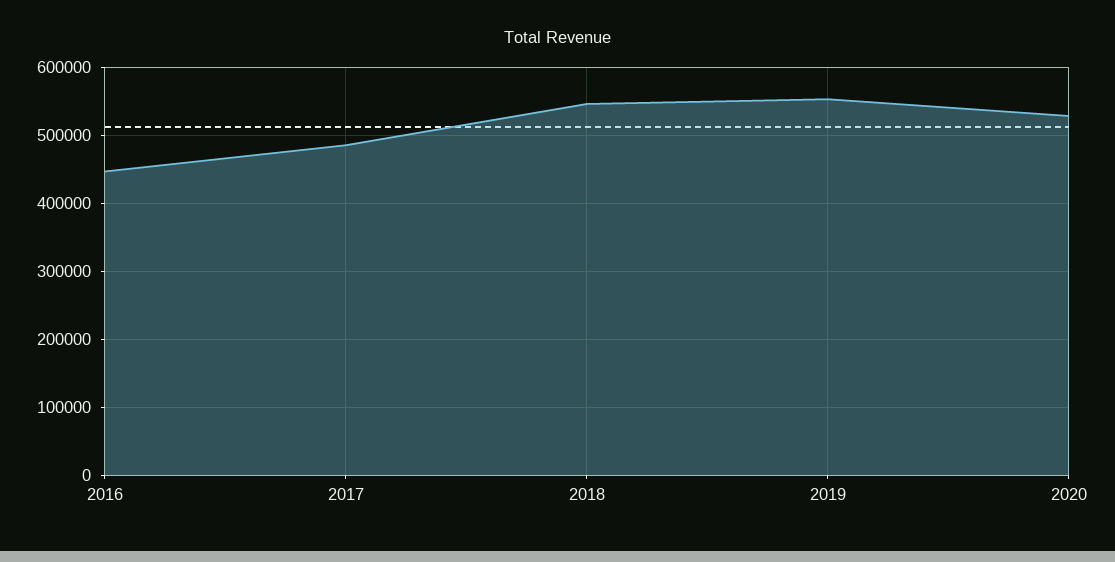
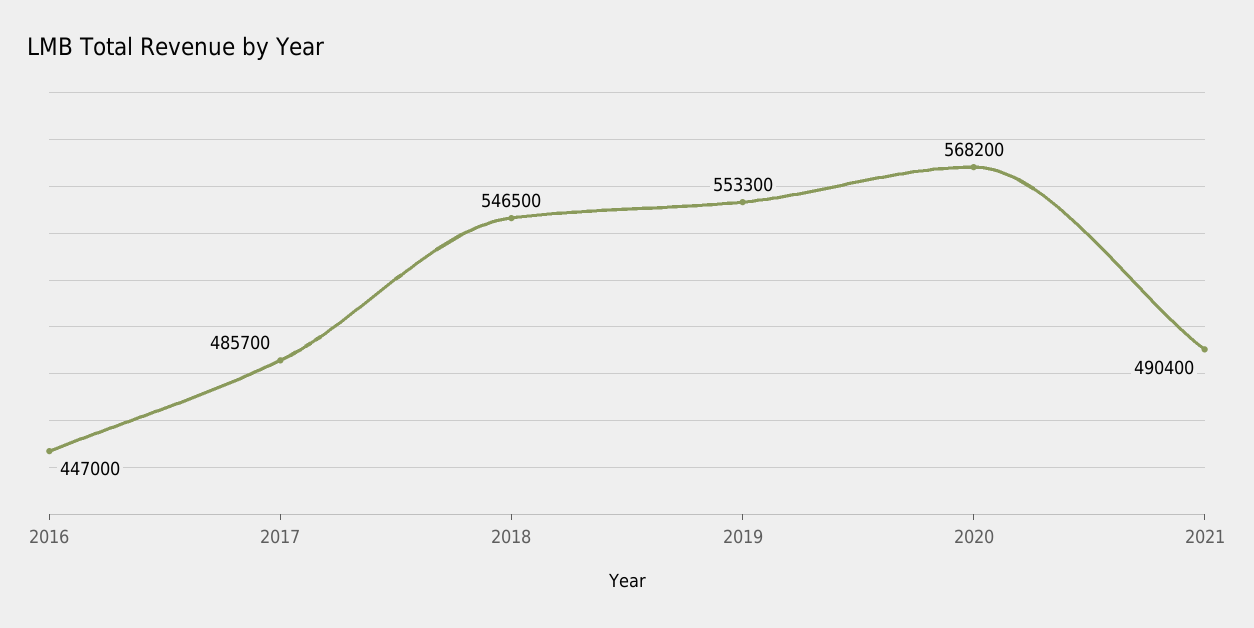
2020: 530000 -> 568200
2021: none -> 490400

